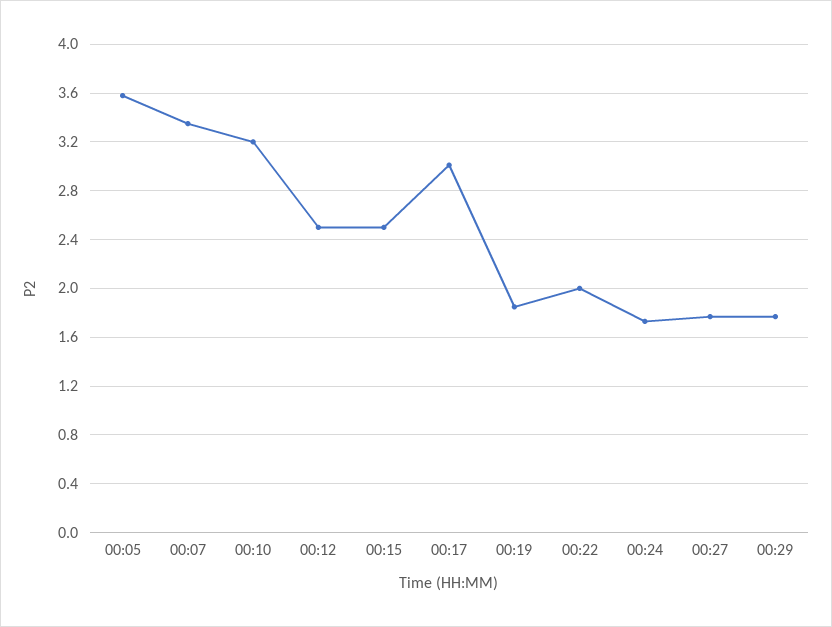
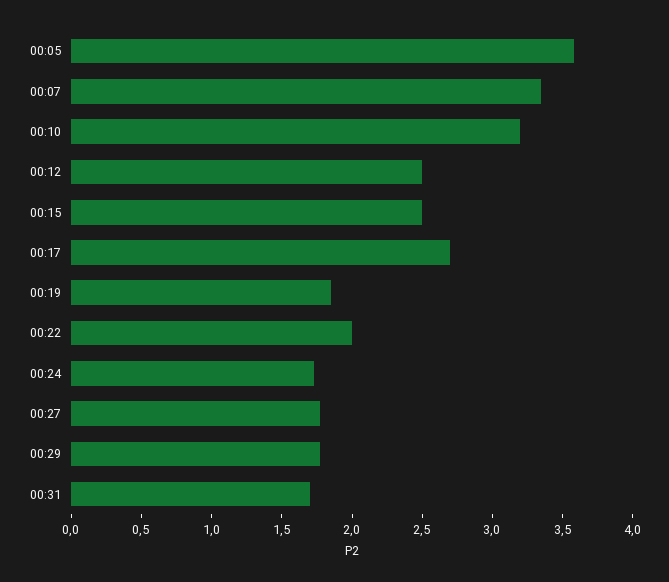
00:17: 3 -> 2.7
00:31: none -> 1.7

